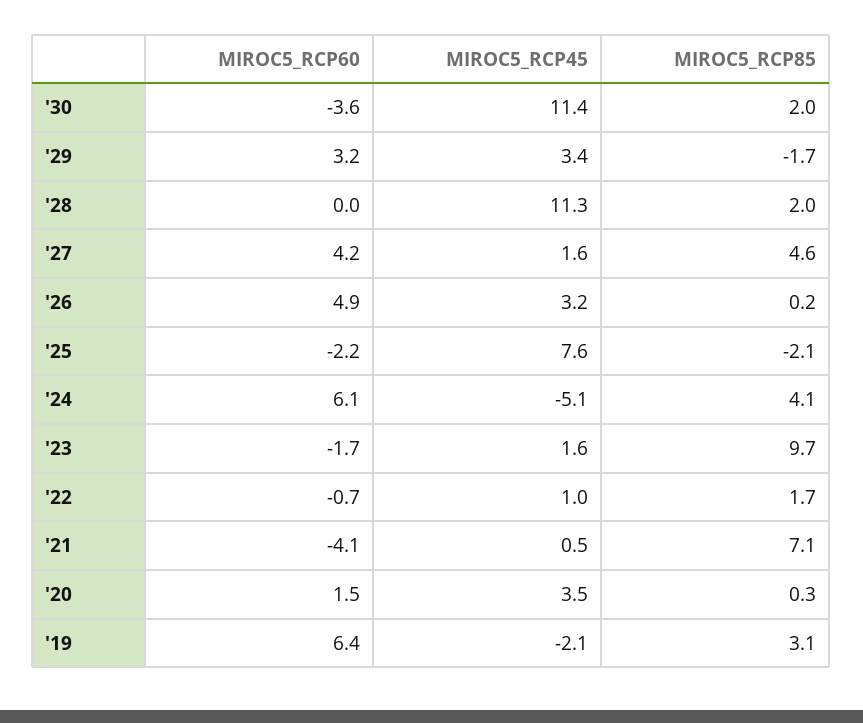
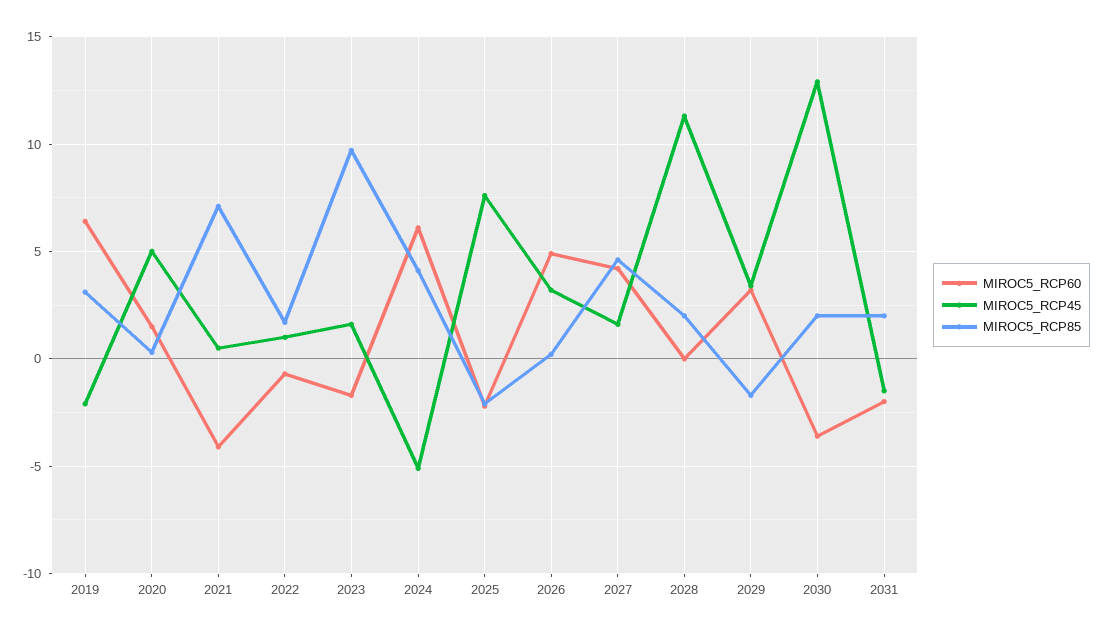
MIROC5_RCP45, '30: 11.4 -> 13
MIROC5_RCP45, '20: 3.5 -> 5
MIROC5_RCP60, 2031: none -> -2
MIROC5_RCP45, 2031: none -> -1.5
MIROC5_RCP85, 2031: none -> 2

